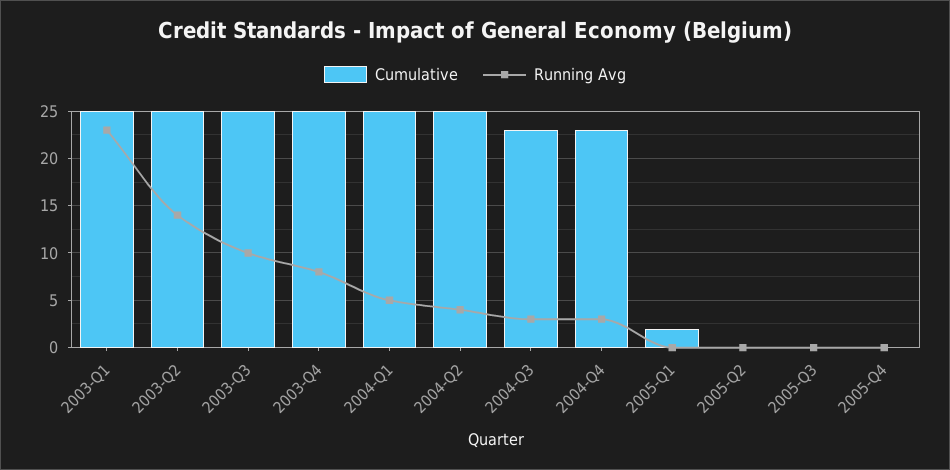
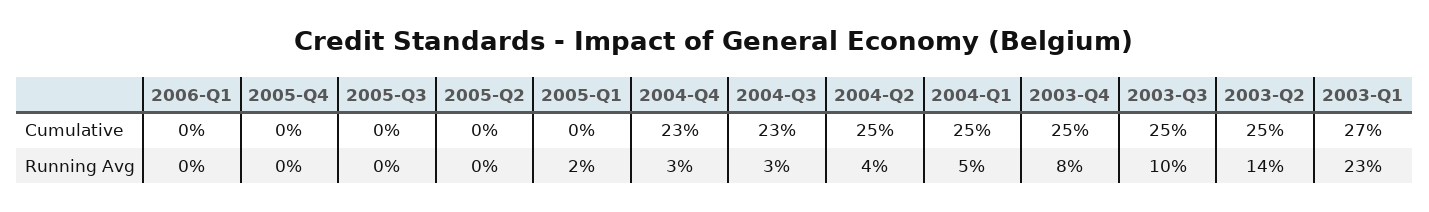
Cumulative, 2003-Q1: 25 -> 27
Cumulative, 2005-Q1: 2 -> 0
Running Avg, 2005-Q1: 0 -> 2
Cumulative, 2006-Q1: none -> 0
Running Avg, 2006-Q1: none -> 0

